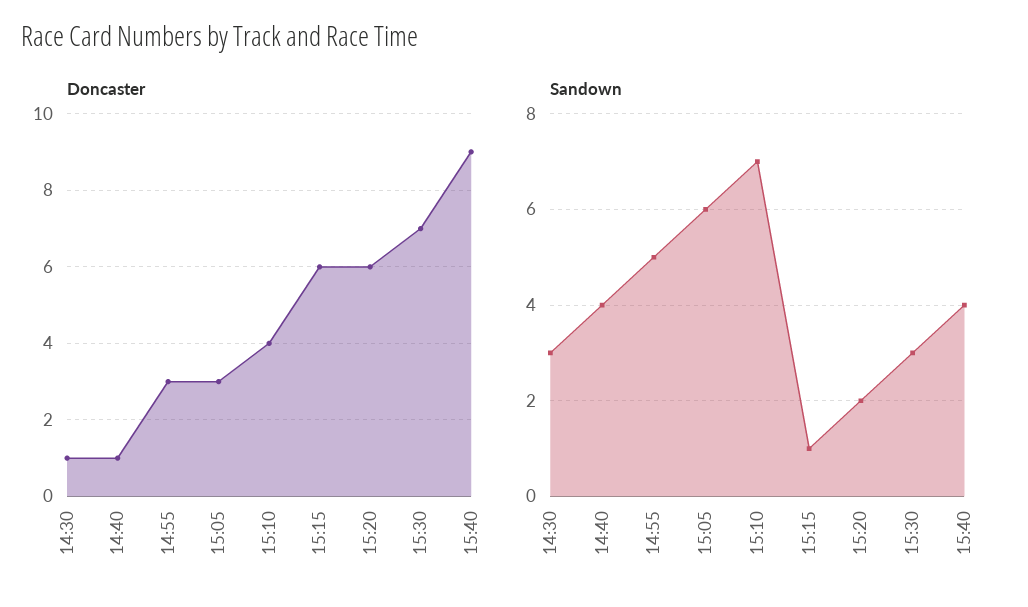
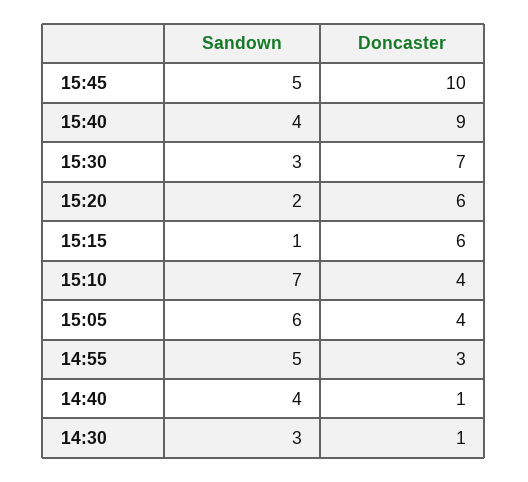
Doncaster, 15:05: 3 -> 4
Sandown, 15:45: none -> 5
Doncaster, 15:45: none -> 10

